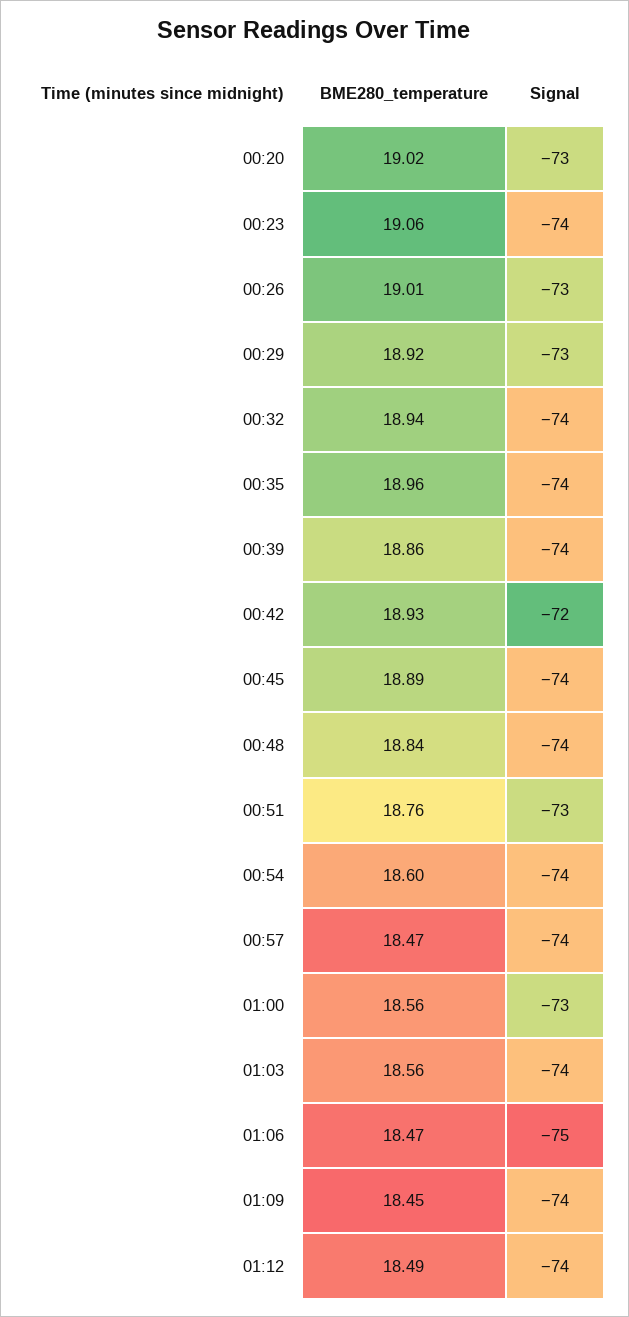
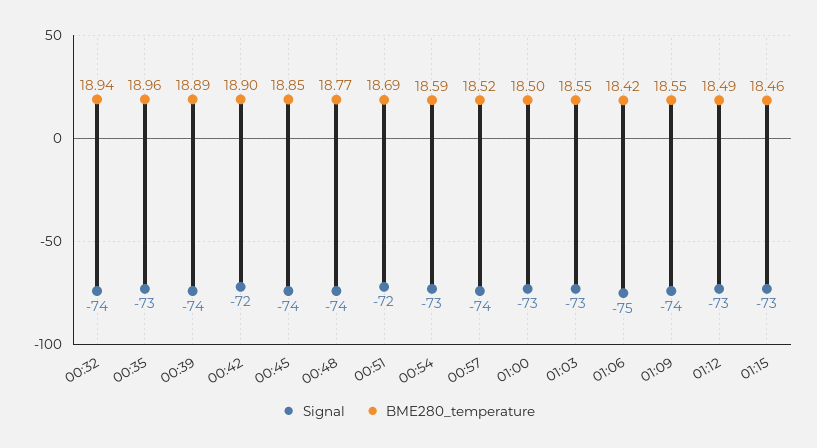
BME280_temperature, 00:20: 19.02 -> none
Signal, 00:20: -73 -> none
BME280_temperature, 00:23: 19.06 -> none
Signal, 00:23: -74 -> none
BME280_temperature, 00:26: 19.01 -> none
Signal, 00:26: -73 -> none
BME280_temperature, 00:29: 18.92 -> none
Signal, 00:29: -73 -> none
Signal, 00:35: -74 -> -73
BME280_temperature, 00:39: 18.86 -> 18.89
BME280_temperature, 00:42: 18.93 -> 18.9
BME280_temperature, 00:45: 18.89 -> 18.85
BME280_temperature, 00:48: 18.84 -> 18.77
BME280_temperature, 00:51: 18.76 -> 18.69
Signal, 00:51: -73 -> -72
BME280_temperature, 00:54: 18.6 -> 18.59
Signal, 00:54: -74 -> -73
BME280_temperature, 00:57: 18.47 -> 18.52
BME280_temperature, 01:00: 18.56 -> 18.5
BME280_temperature, 01:03: 18.56 -> 18.55
Signal, 01:03: -74 -> -73
BME280_temperature, 01:06: 18.47 -> 18.42
BME280_temperature, 01:09: 18.45 -> 18.55
Signal, 01:12: -74 -> -73
Signal, 01:15: none -> -73
BME280_temperature, 01:15: none -> 18.46

